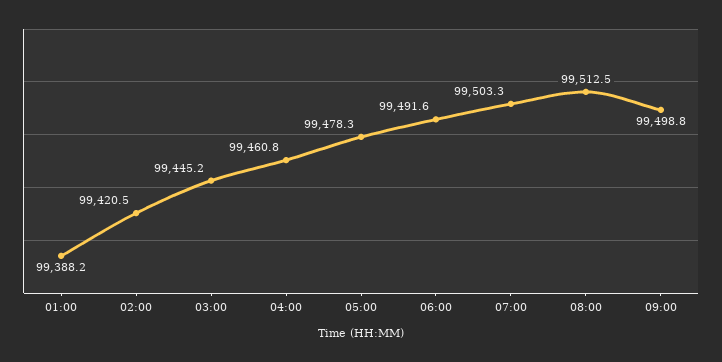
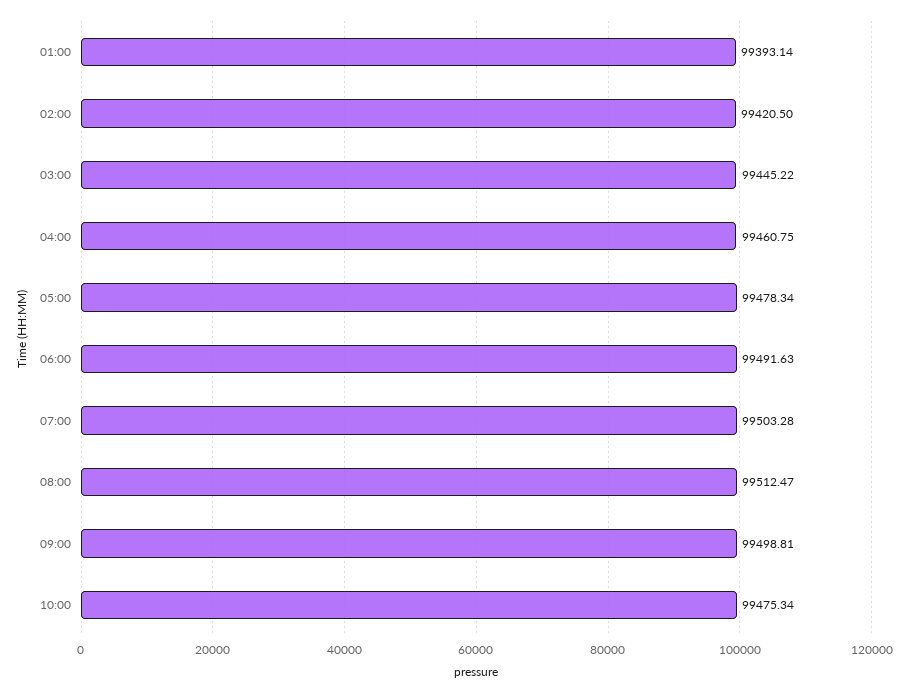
01:00: 99388.2 -> 99393.14
10:00: none -> 99475.34

